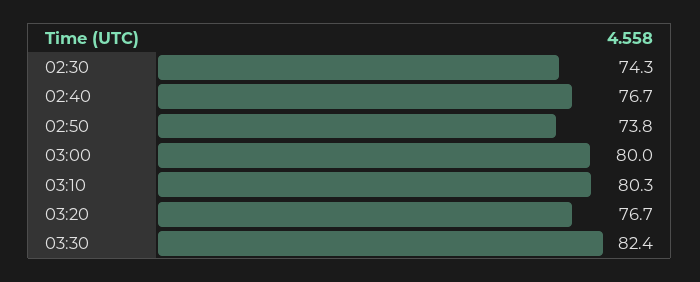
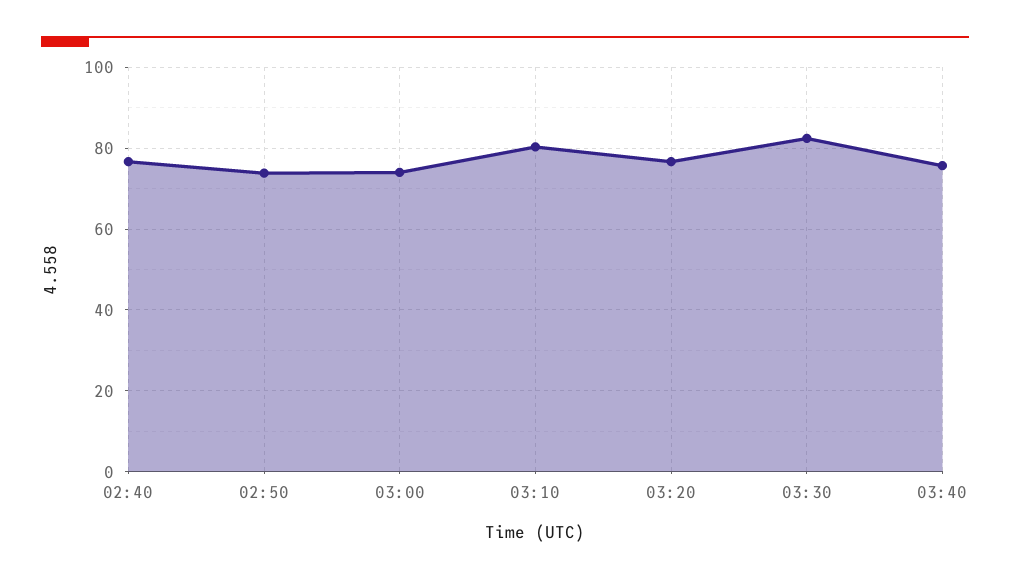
02:30: 74.3 -> none
03:00: 80 -> 74
03:40: none -> 76

